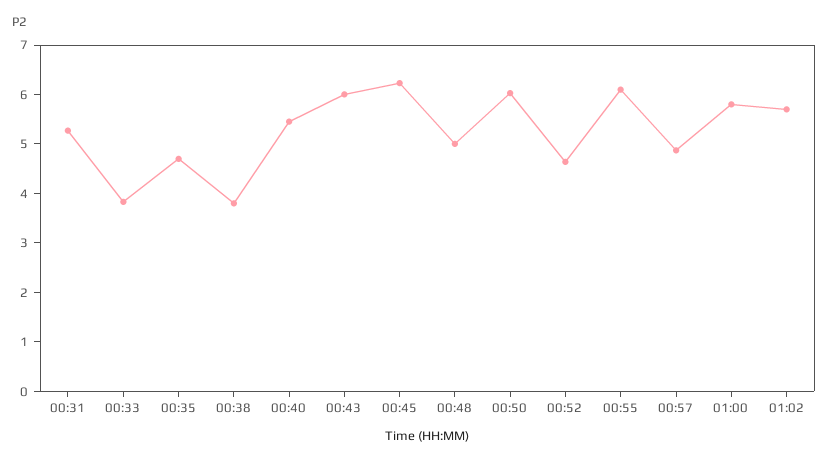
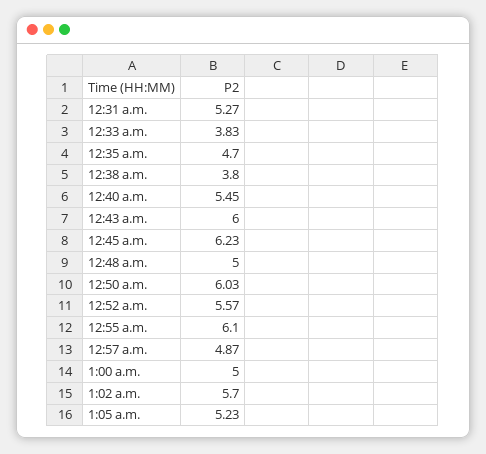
00:52: 4.6 -> 5.57
01:00: 5.8 -> 5
1:05 a.m.: none -> 5.23

